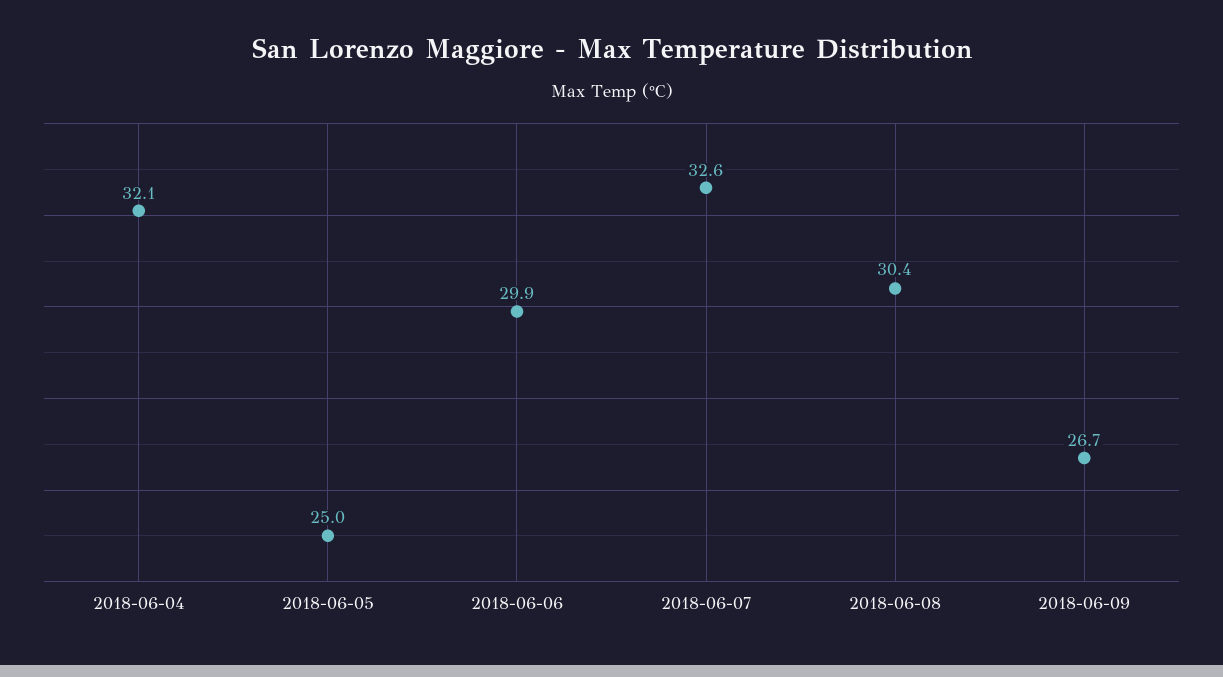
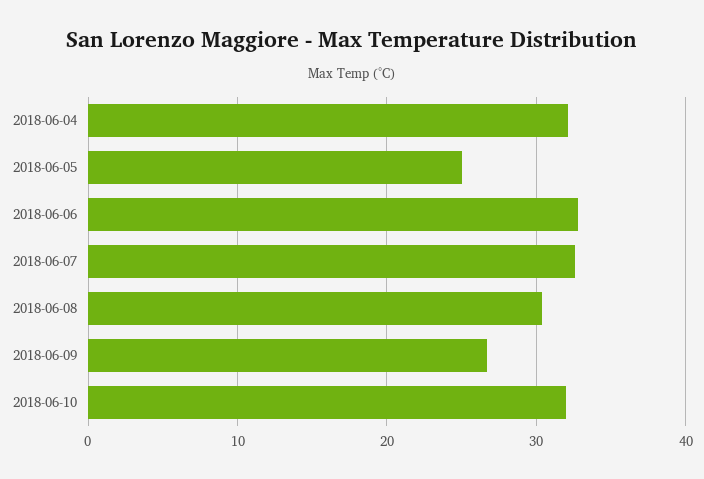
2018-06-06: 29.9 -> 33
2018-06-10: none -> 32

